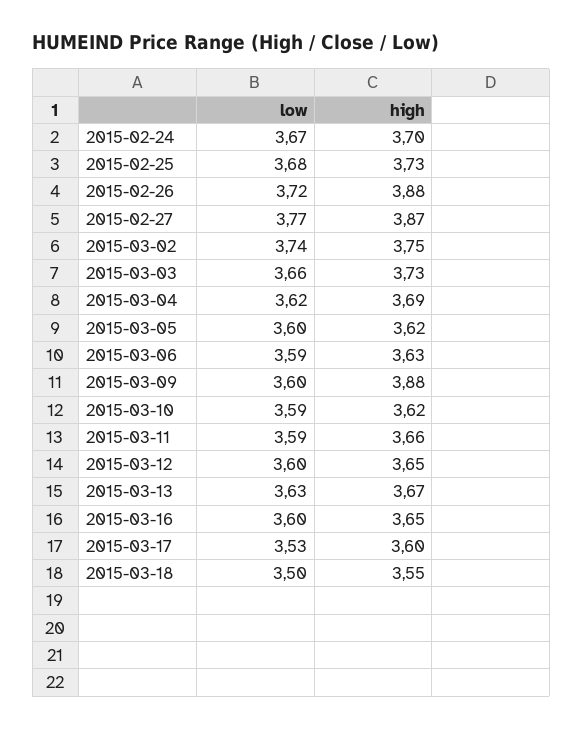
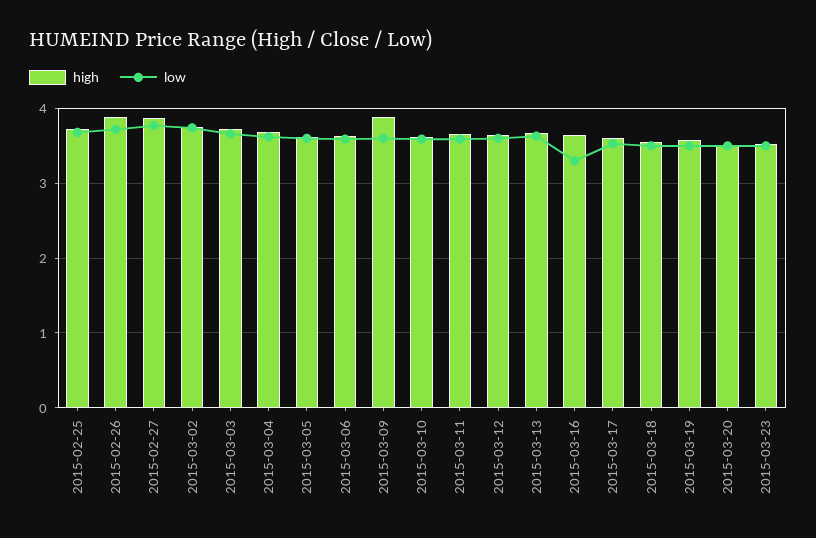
low, 2015-02-24: 3.67 -> none
high, 2015-02-24: 3.7 -> none
low, 2015-03-16: 3.6 -> 3.3
high, 2015-03-19: none -> 3.6
low, 2015-03-19: none -> 3.5
high, 2015-03-20: none -> 3.5
low, 2015-03-20: none -> 3.5
high, 2015-03-23: none -> 3.5
low, 2015-03-23: none -> 3.5

